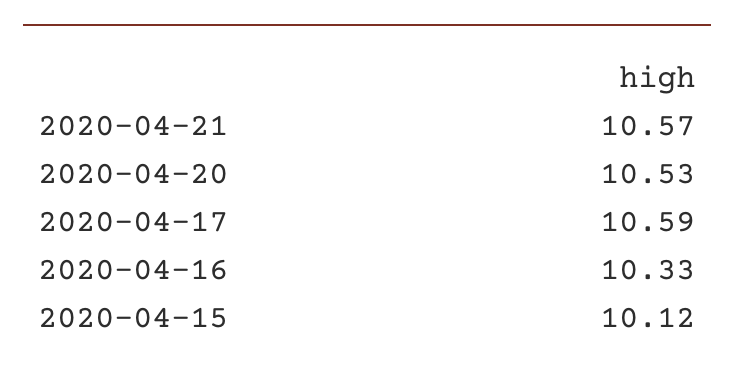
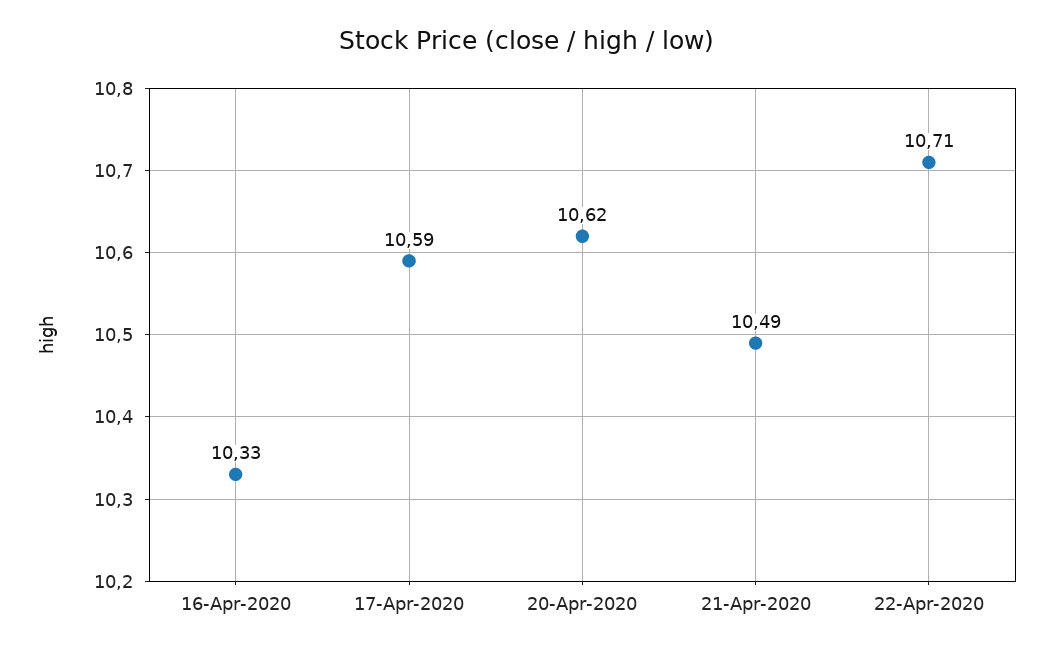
2020-04-21: 10.57 -> 10.49
2020-04-20: 10.53 -> 10.62
2020-04-15: 10.12 -> none
22-Apr-2020: none -> 10.71

